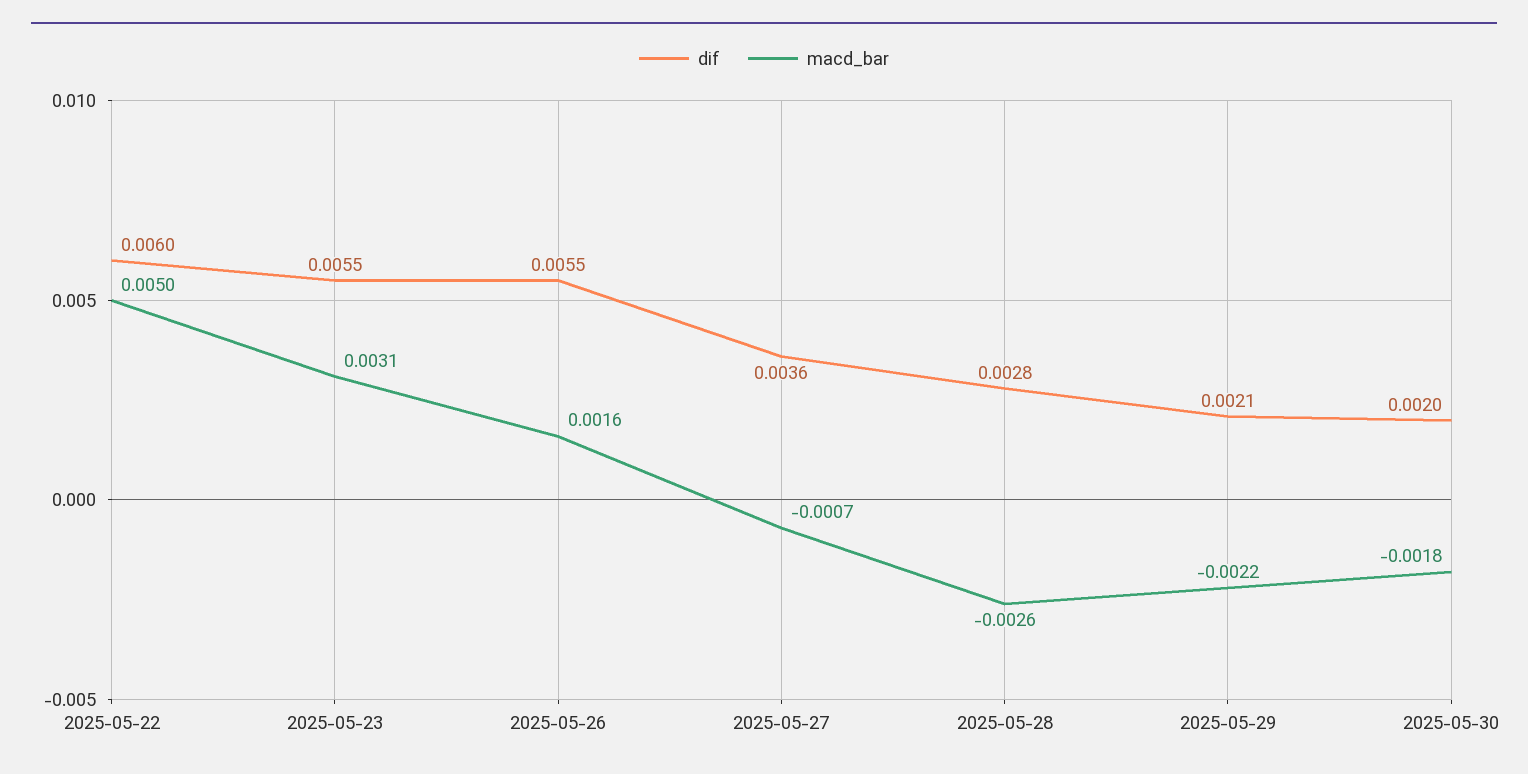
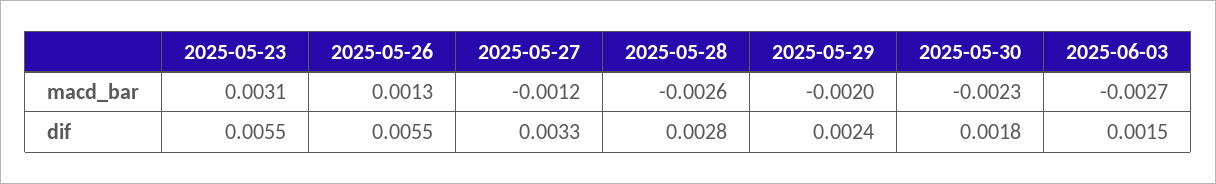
dif, 2025-05-22: 0.006 -> none
macd_bar, 2025-05-22: 0.005 -> none
macd_bar, 2025-05-26: 0.0016 -> 0.0013
dif, 2025-05-27: 0.0036 -> 0.0033
macd_bar, 2025-05-27: -0.0007 -> -0.0012
dif, 2025-05-29: 0.0021 -> 0.0024
macd_bar, 2025-05-29: -0.0022 -> -0.002
dif, 2025-05-30: 0.002 -> 0.0018
macd_bar, 2025-05-30: -0.0018 -> -0.0023
macd_bar, 2025-06-03: none -> -0.0027
dif, 2025-06-03: none -> 0.0015

